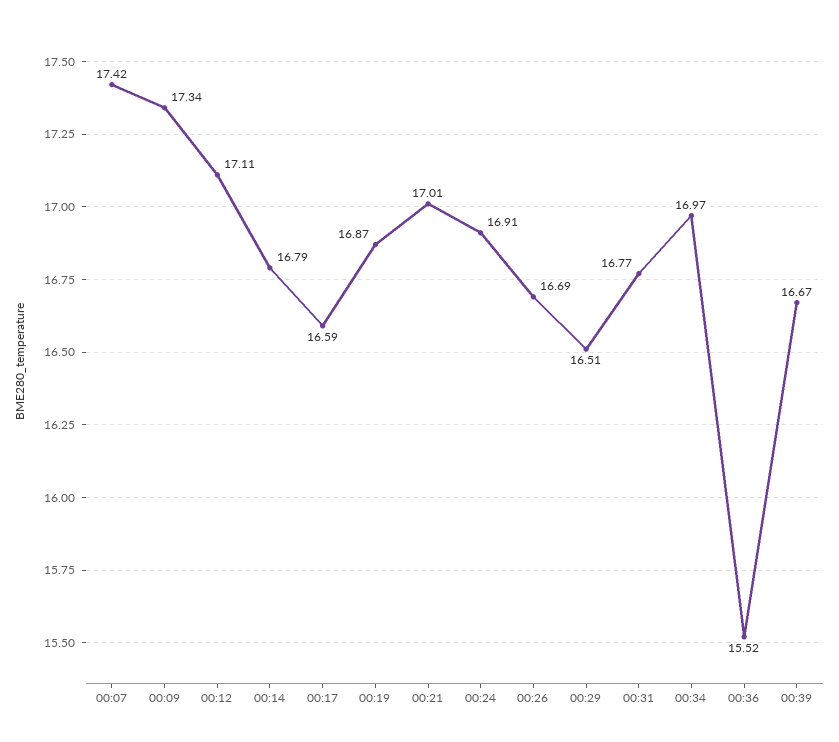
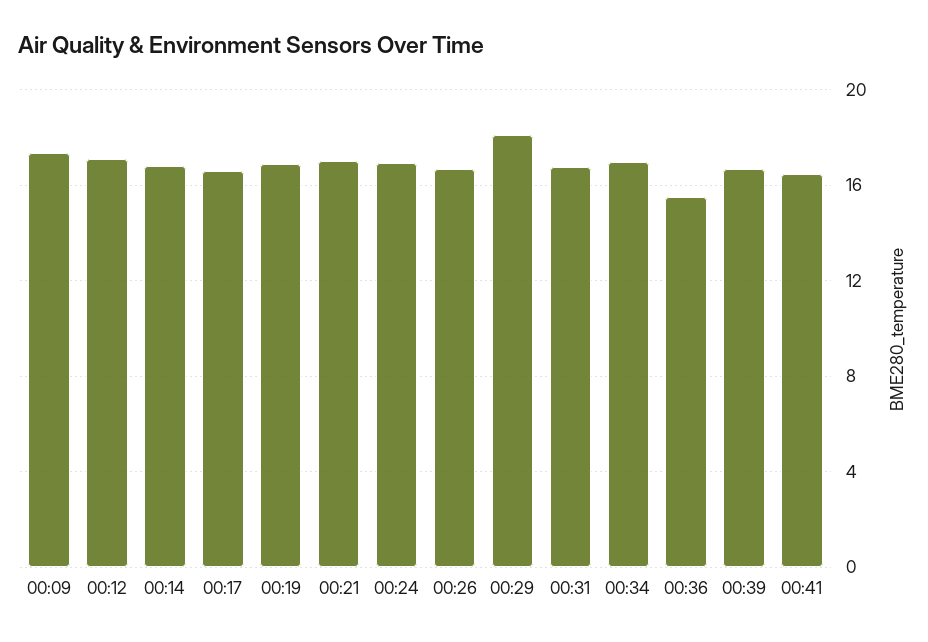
00:07: 17.42 -> none
00:29: 16.51 -> 18
00:41: none -> 16.5

